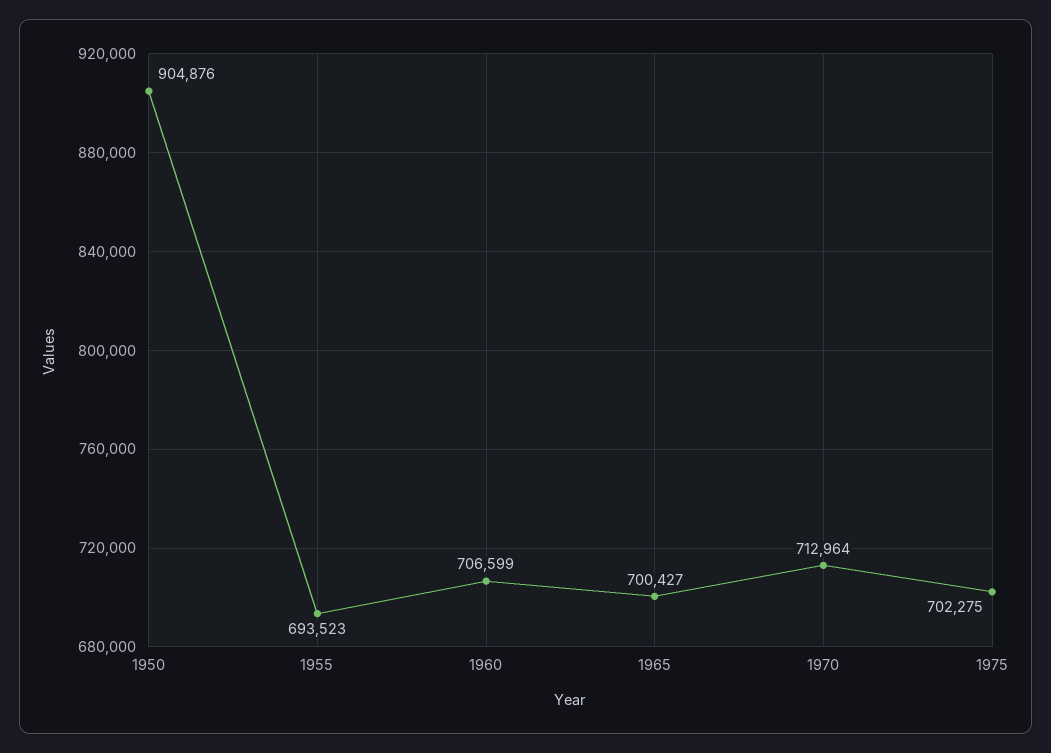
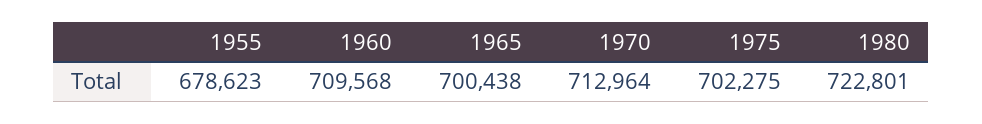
1950: 904876 -> none
1955: 693523 -> 678623
1960: 706599 -> 709568
1965: 700427 -> 700438
1980: none -> 722801

